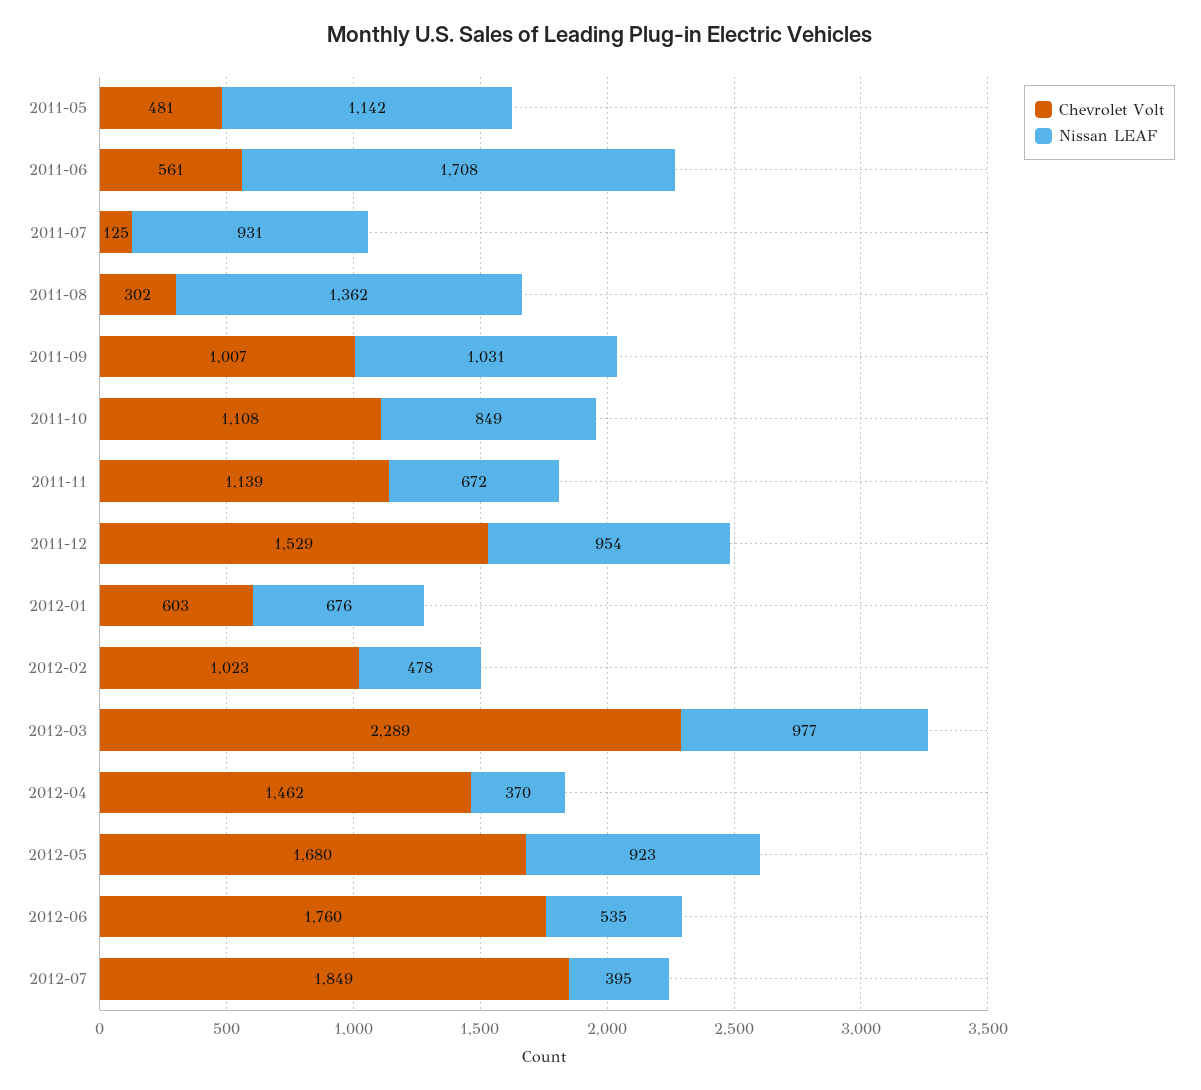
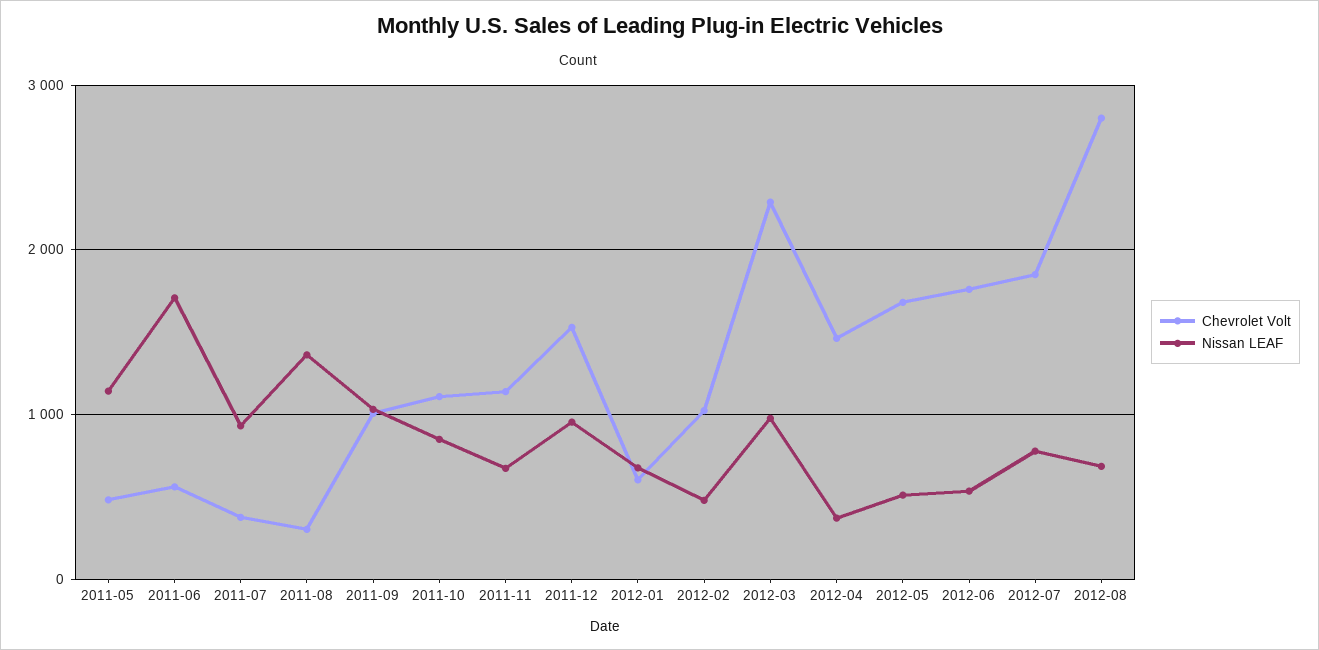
Chevrolet Volt, 2011-07: 125 -> 400
Nissan LEAF, 2012-05: 923 -> 500
Nissan LEAF, 2012-07: 395 -> 800
Chevrolet Volt, 2012-08: none -> 2800
Nissan LEAF, 2012-08: none -> 700

